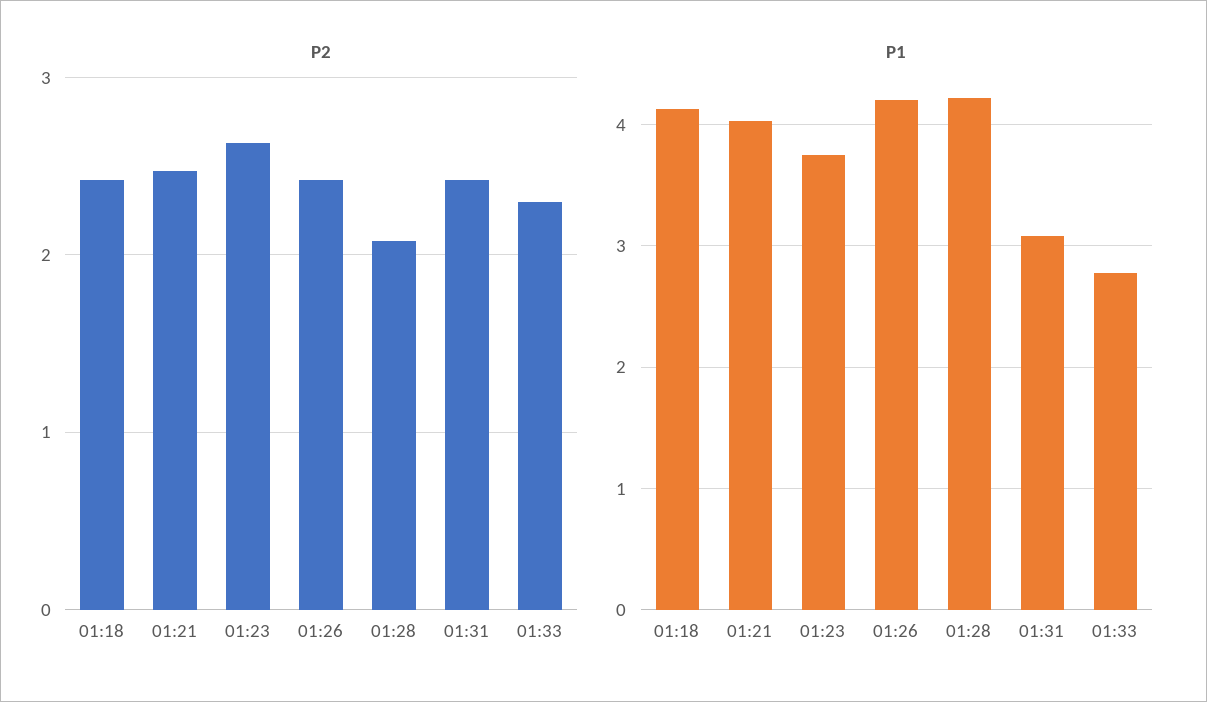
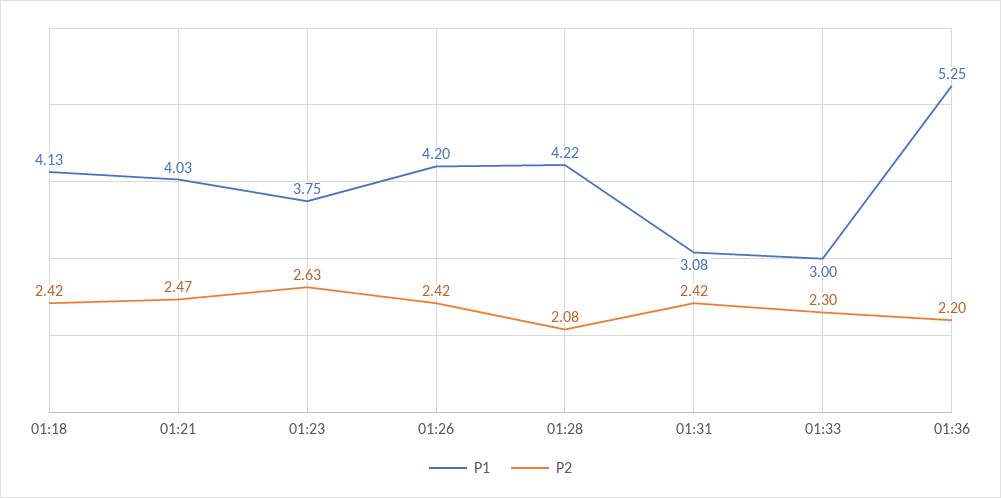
P1, 01:33: 2.8 -> 3
P1, 01:36: none -> 5.25
P2, 01:36: none -> 2.2

